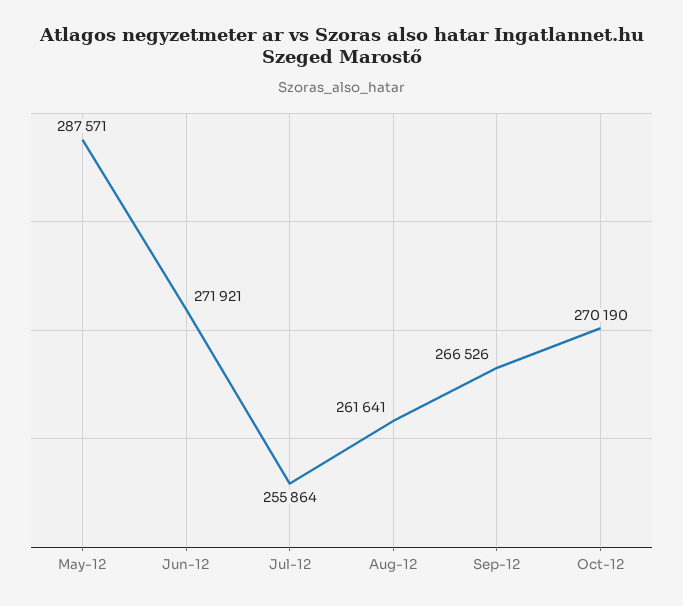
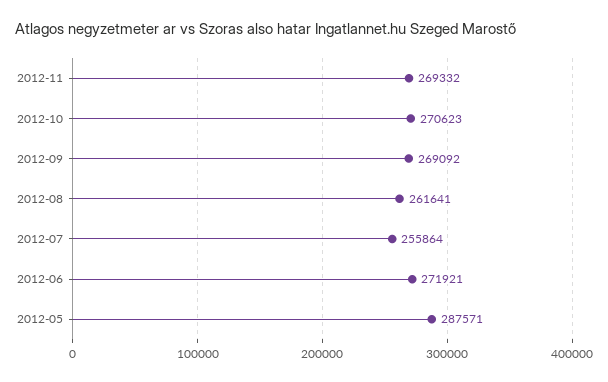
Sep-12: 266526 -> 269092
Oct-12: 270190 -> 270623
2012-11: none -> 269332

